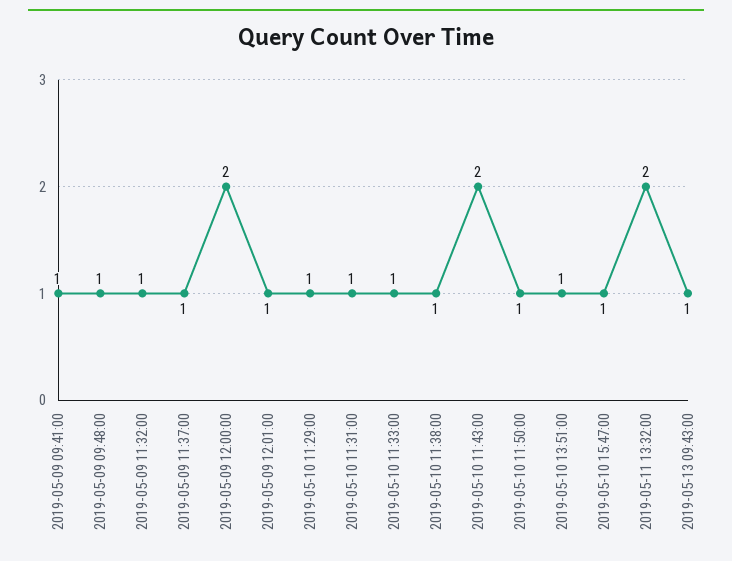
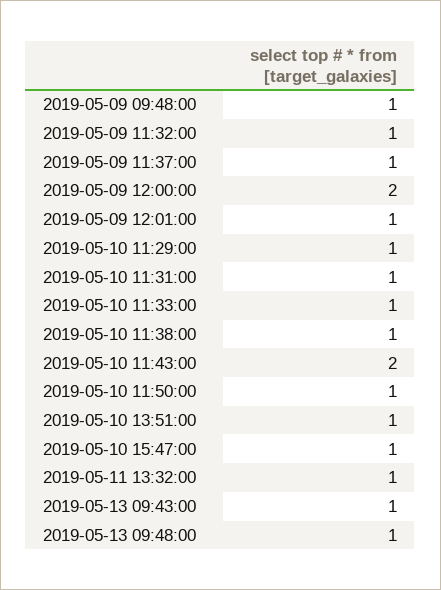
2019-05-09 09:41:00: 1 -> none
2019-05-11 13:32:00: 2 -> 1
2019-05-13 09:48:00: none -> 1

